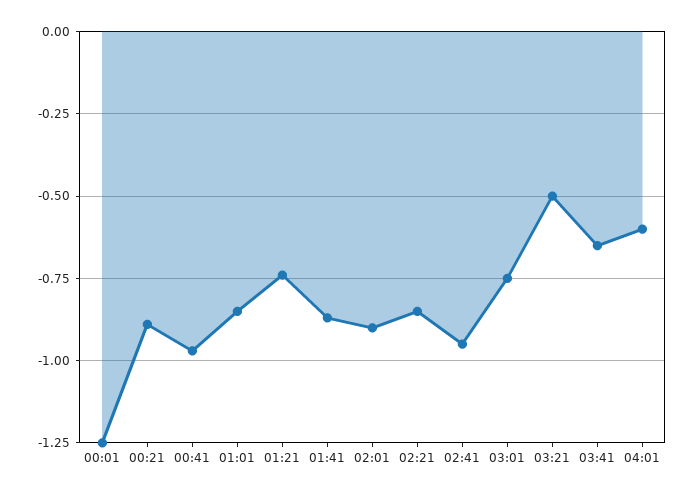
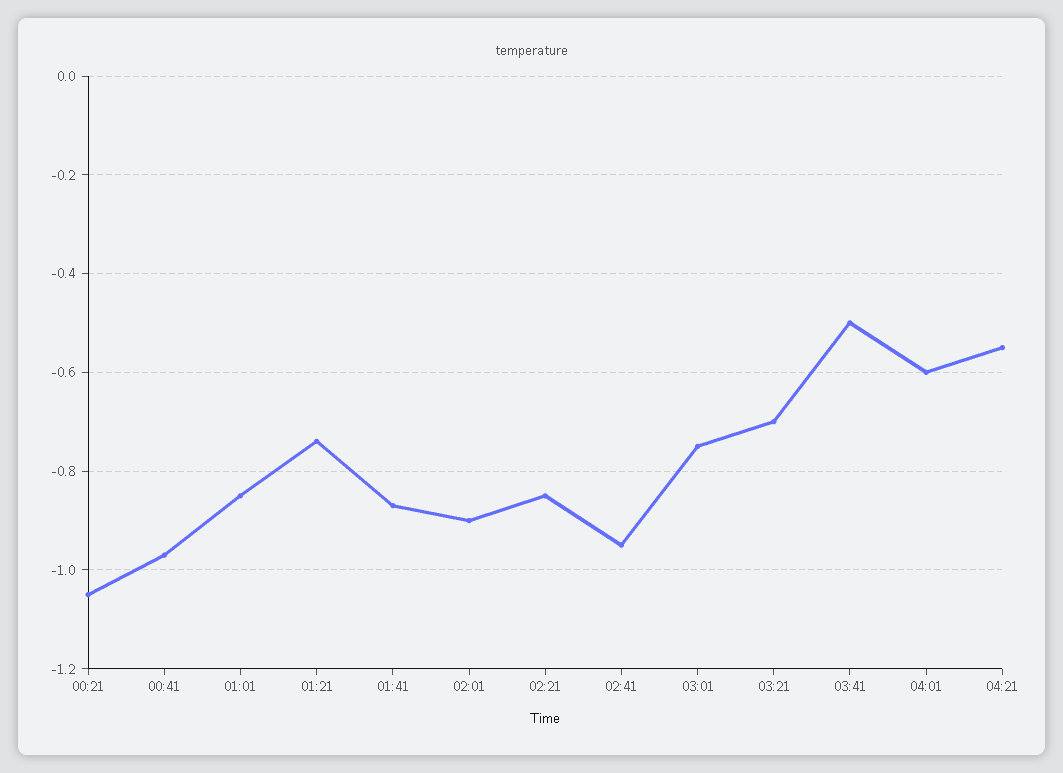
00:01: -1.25 -> none
00:21: -0.9 -> -1.05
03:21: -0.5 -> -0.7
03:41: -0.65 -> -0.5
04:21: none -> -0.55

